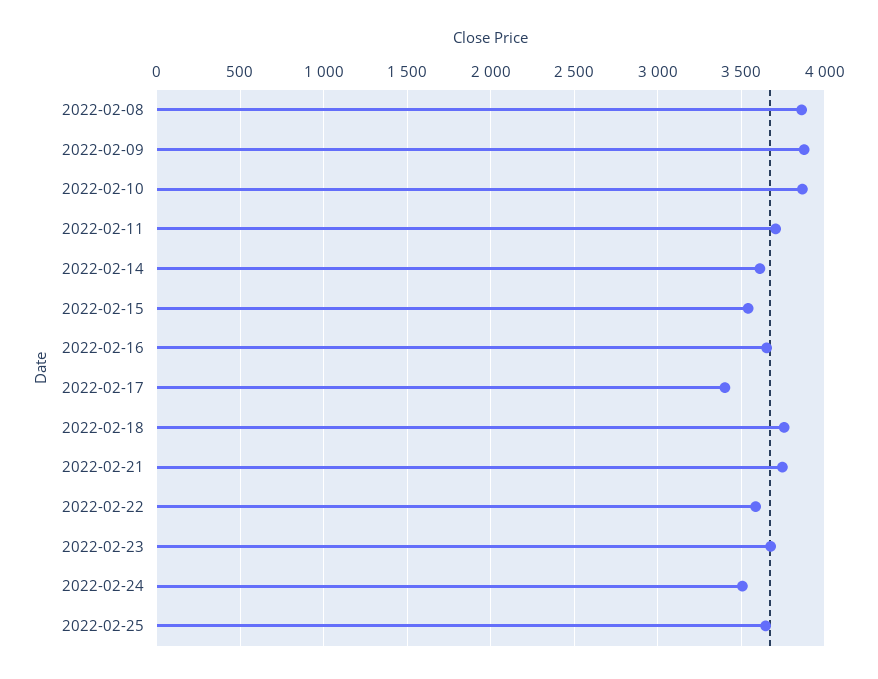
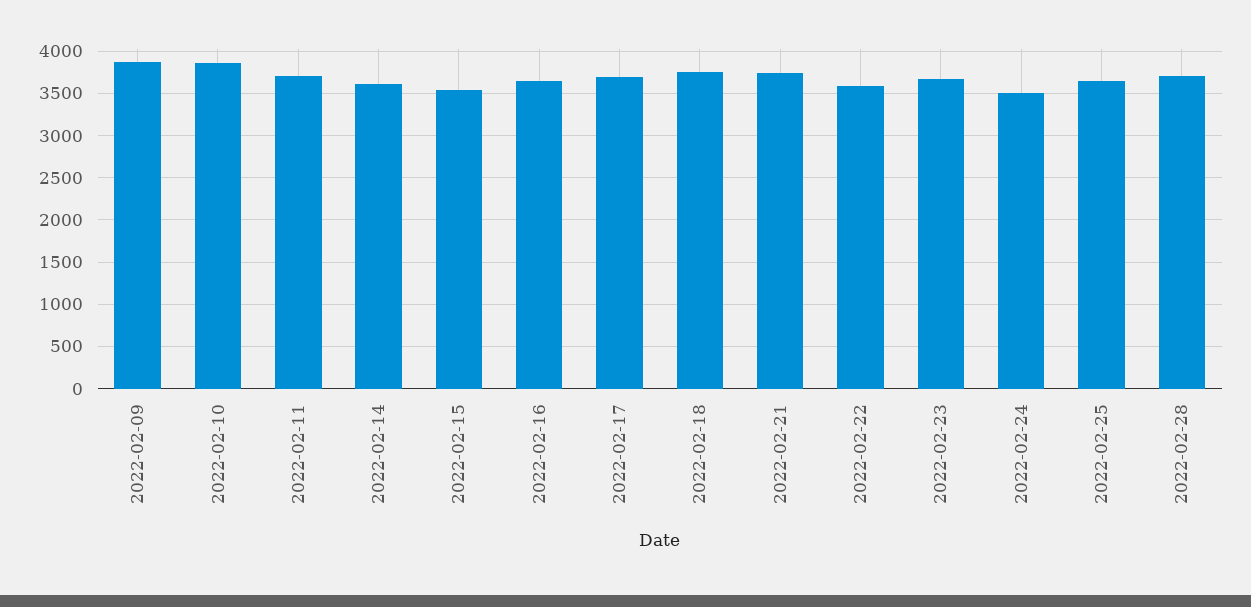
2022-02-08: 3850 -> none
2022-02-17: 3400 -> 3700
2022-02-28: none -> 3700

